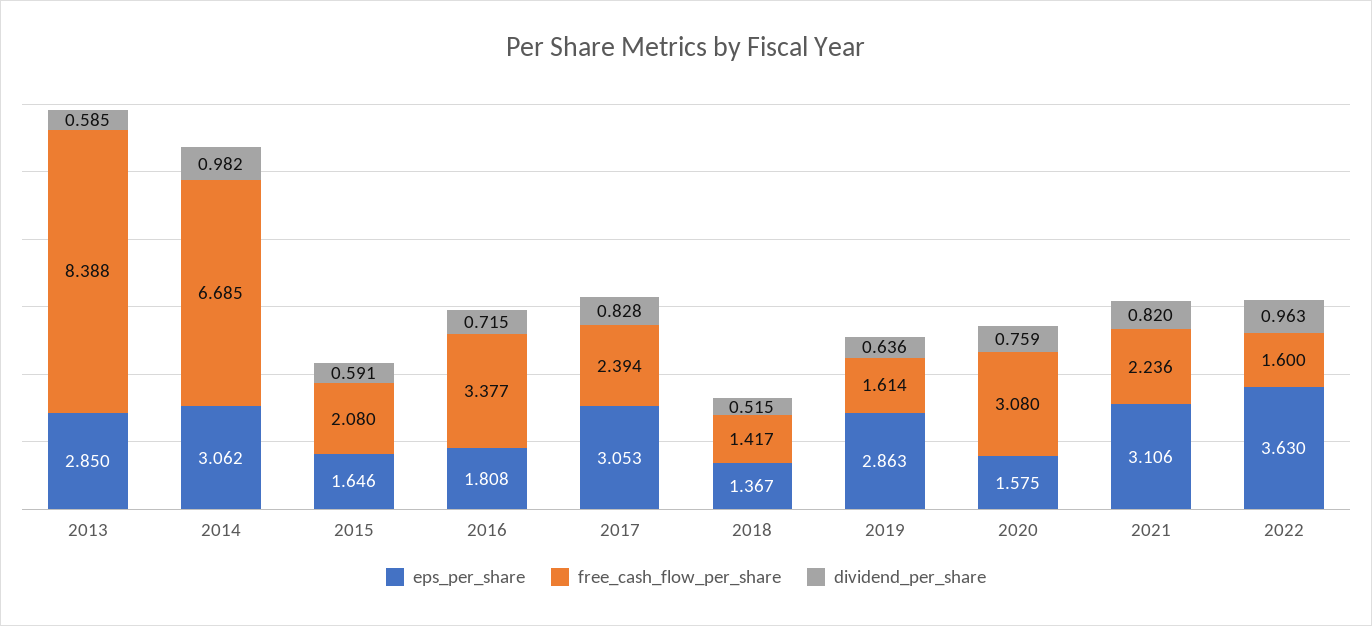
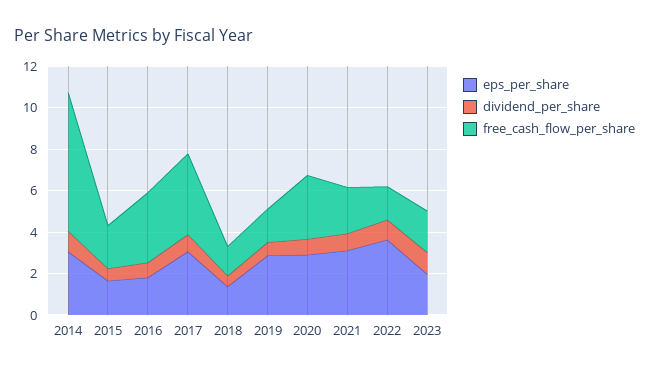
eps_per_share, 2013: 2.85 -> none
free_cash_flow_per_share, 2013: 8.388 -> none
dividend_per_share, 2013: 0.585 -> none
free_cash_flow_per_share, 2017: 2.394 -> 4
eps_per_share, 2020: 1.575 -> 3
eps_per_share, 2023: none -> 2
dividend_per_share, 2023: none -> 1
free_cash_flow_per_share, 2023: none -> 2

